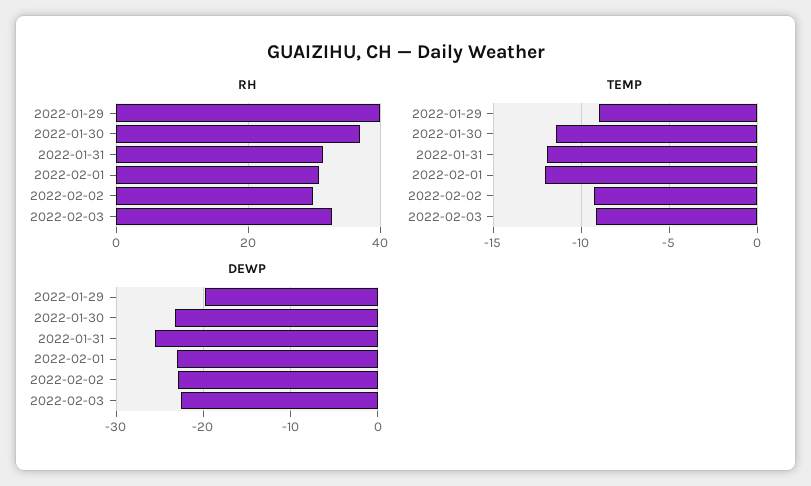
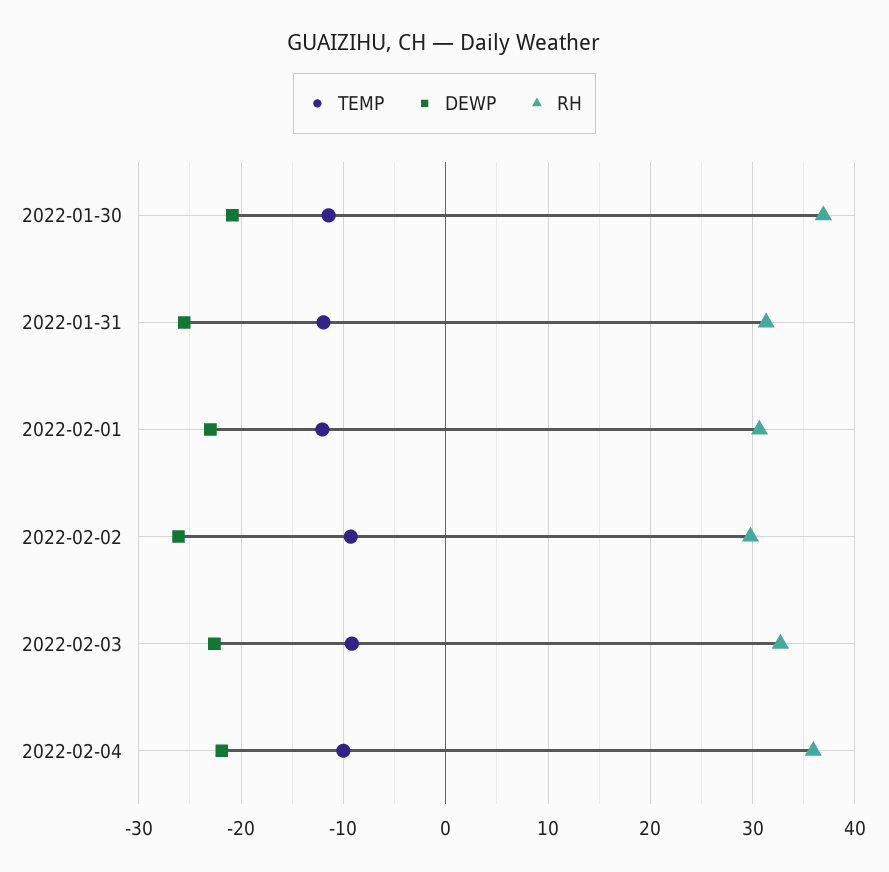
RH, 2022-01-29: 40 -> none
TEMP, 2022-01-29: -9 -> none
DEWP, 2022-01-29: -20 -> none
DEWP, 2022-01-30: -23 -> -21
DEWP, 2022-02-02: -23 -> -26
TEMP, 2022-02-04: none -> -10
DEWP, 2022-02-04: none -> -22
RH, 2022-02-04: none -> 36

